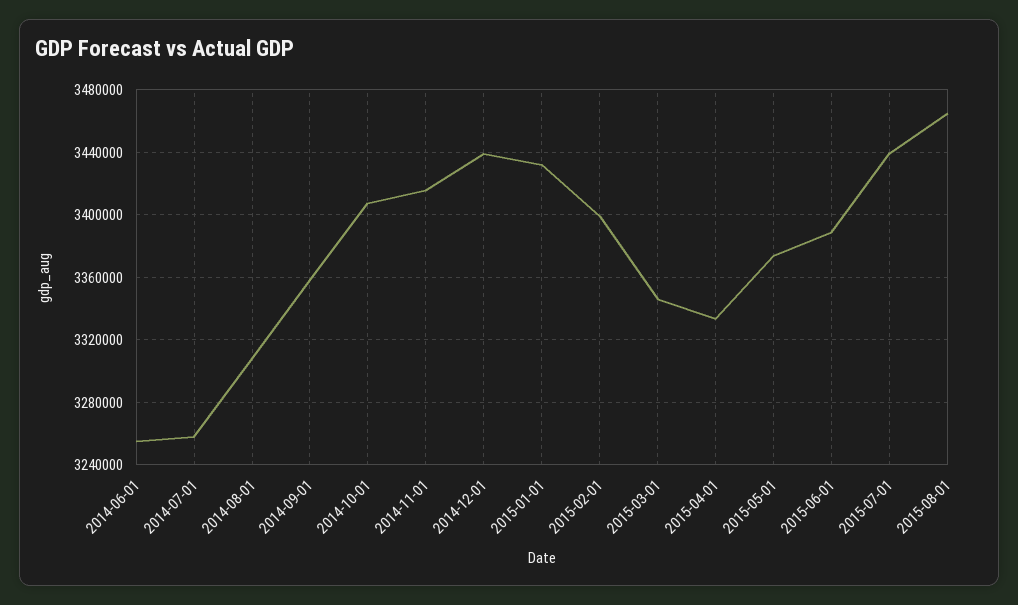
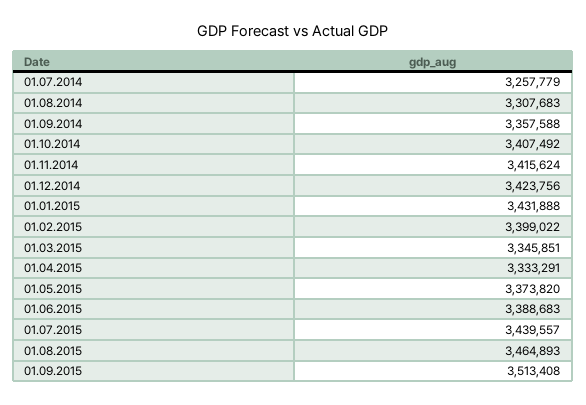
2014-06-01: 3255000 -> none
2014-12-01: 3440000 -> 3423756
01.09.2015: none -> 3513408

